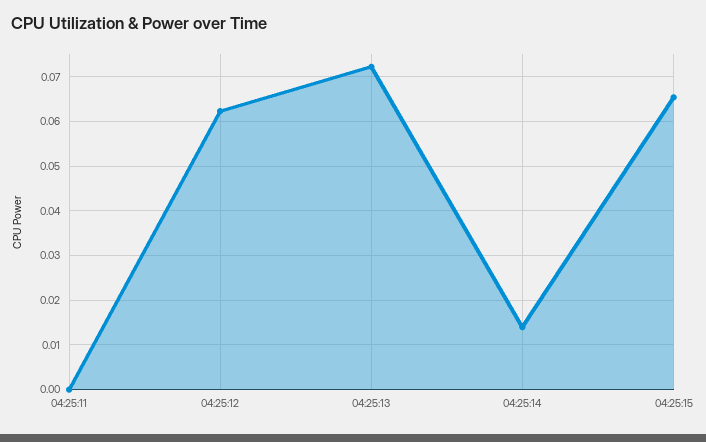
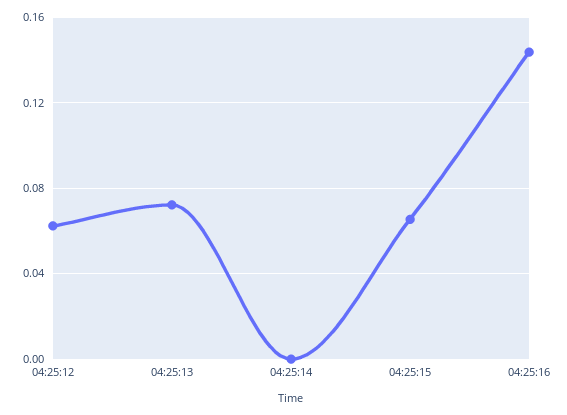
04:25:11: 0 -> none
04:25:14: 0.014 -> 0
04:25:16: none -> 0.145

